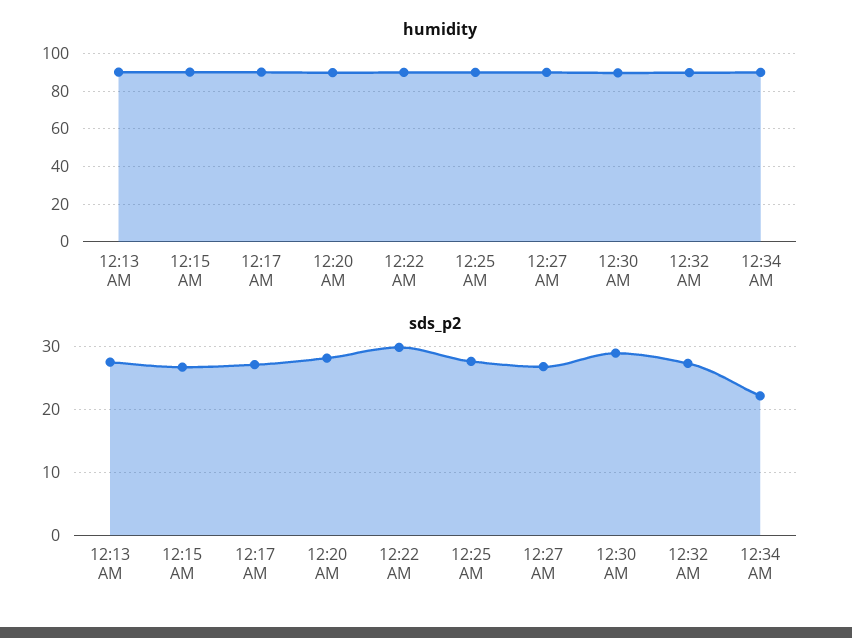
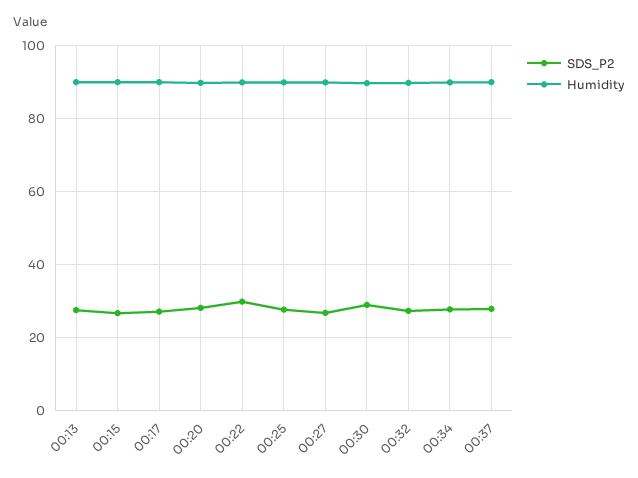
sds_p2, 12:34 AM: 22 -> 28
sds_p2, 00:37: none -> 28
humidity, 00:37: none -> 90

